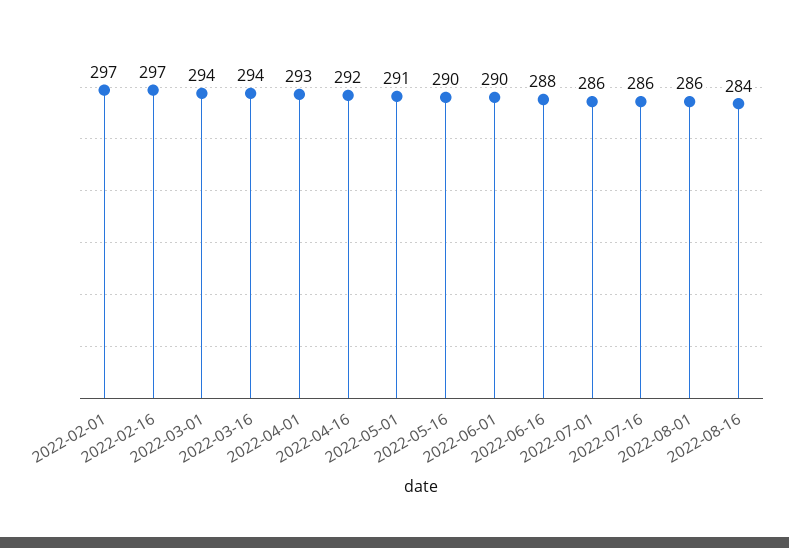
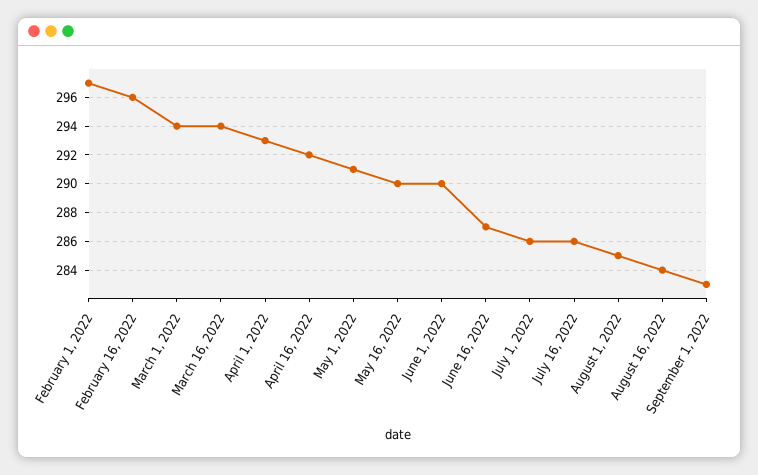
2022-02-16: 297 -> 296
2022-06-16: 288 -> 287
2022-08-01: 286 -> 285
September 1, 2022: none -> 283

